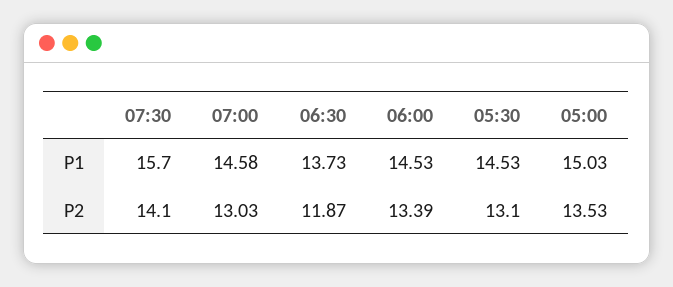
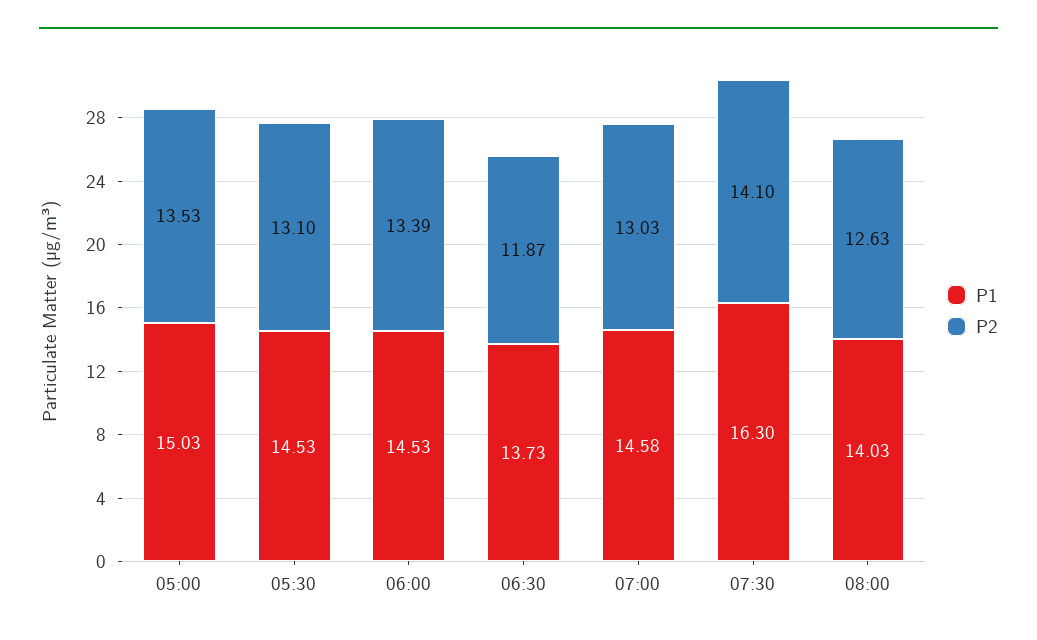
P1, 07:30: 15.7 -> 16.3
P1, 08:00: none -> 14.03
P2, 08:00: none -> 12.63

